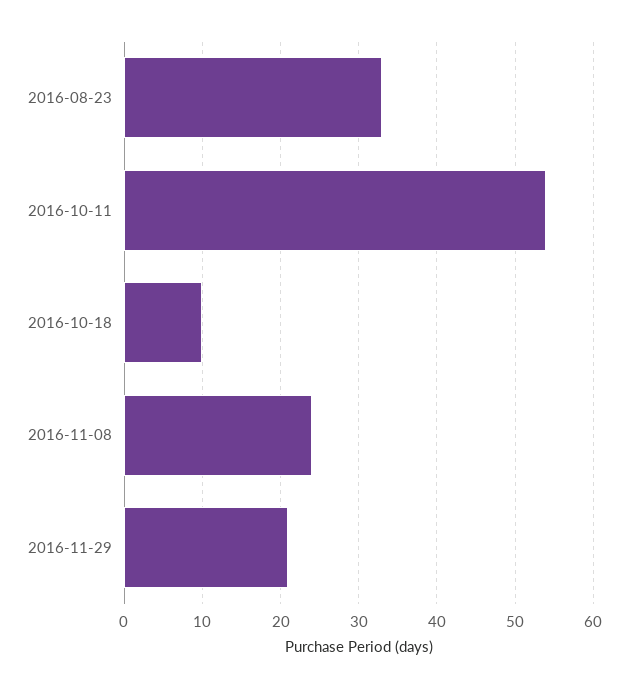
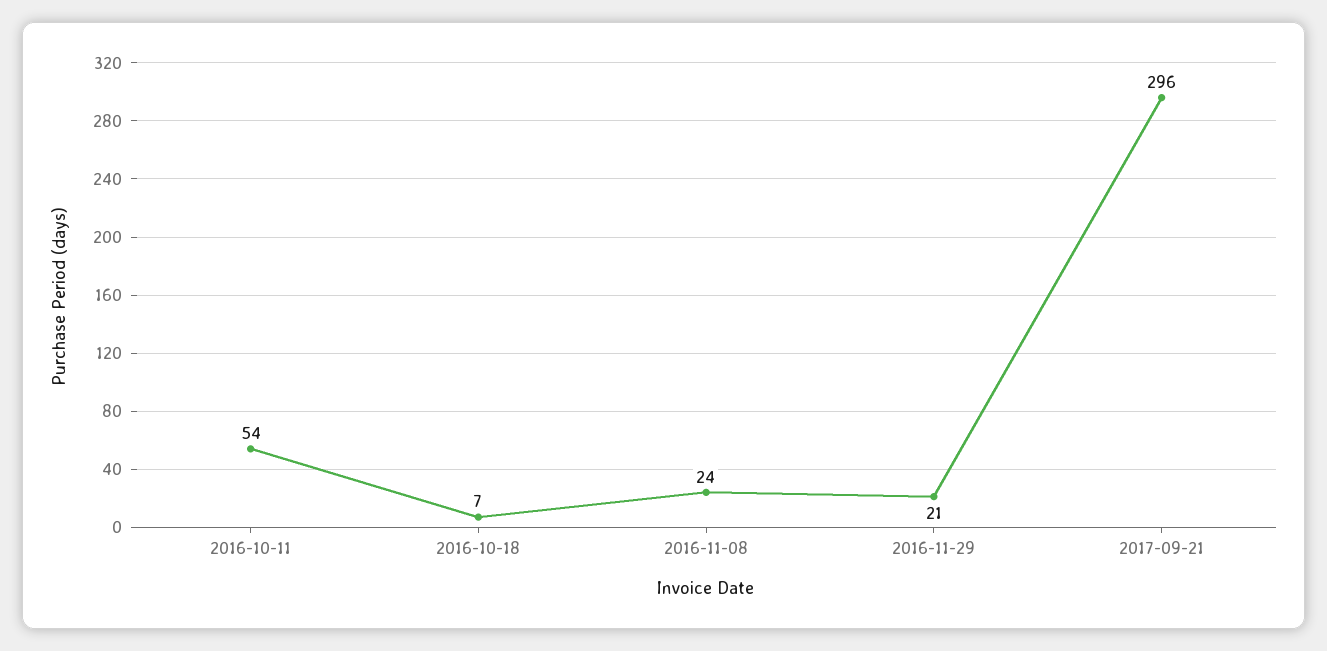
2016-08-23: 33 -> none
2016-10-18: 10 -> 7
2017-09-21: none -> 296

